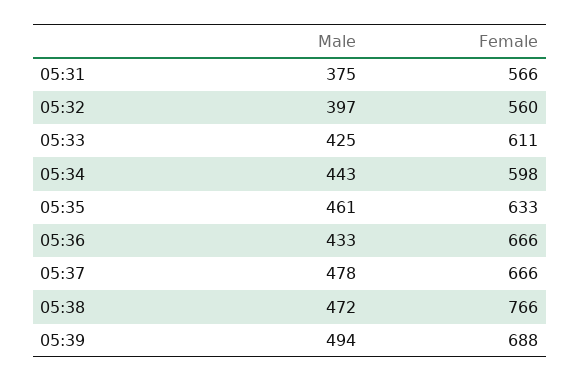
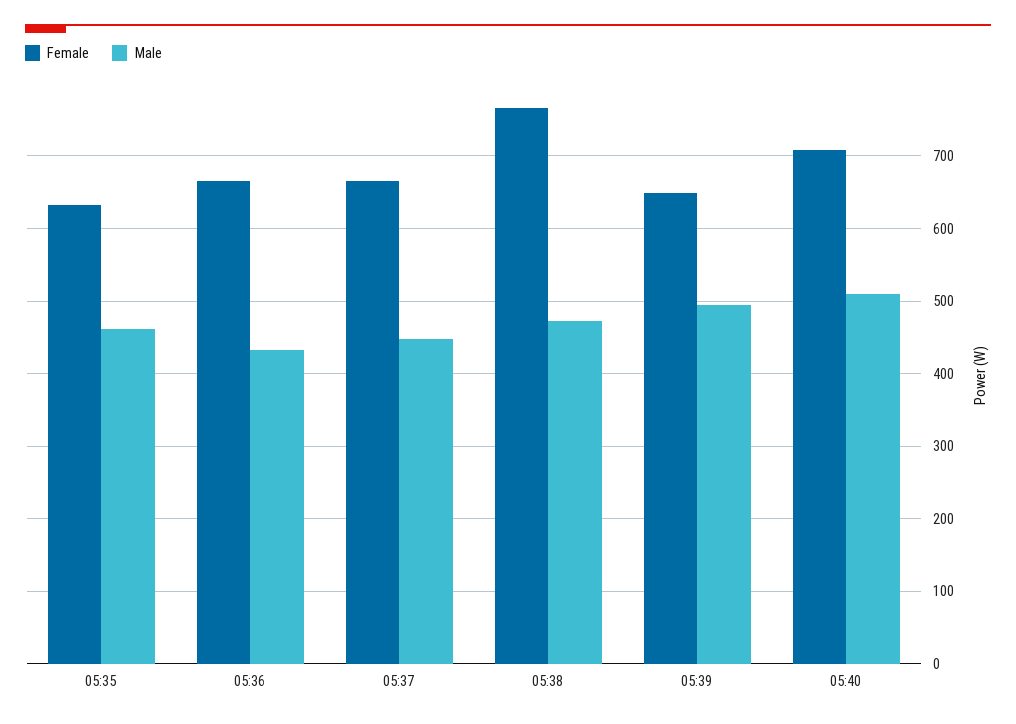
Male, 05:31: 375 -> none
Female, 05:31: 566 -> none
Male, 05:32: 397 -> none
Female, 05:32: 560 -> none
Male, 05:33: 425 -> none
Female, 05:33: 611 -> none
Male, 05:34: 443 -> none
Female, 05:34: 598 -> none
Male, 05:37: 478 -> 450
Female, 05:39: 688 -> 650
Female, 05:40: none -> 710
Male, 05:40: none -> 510

